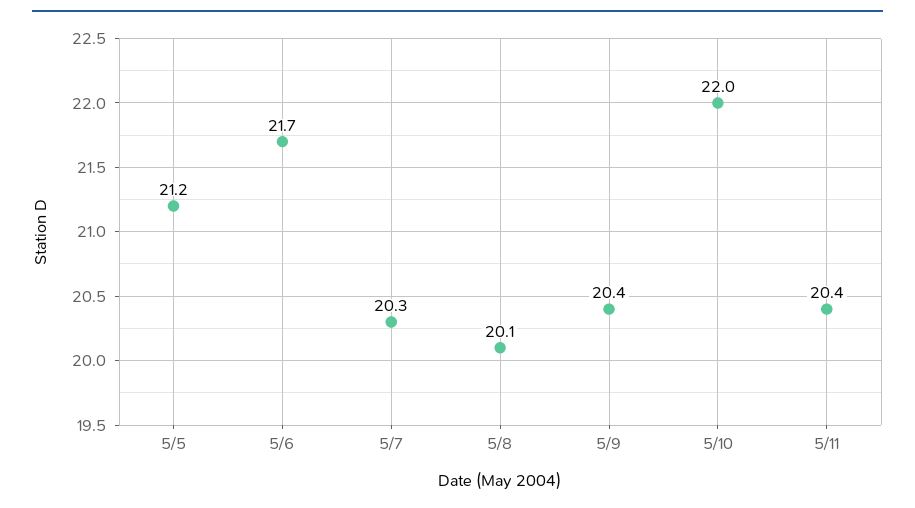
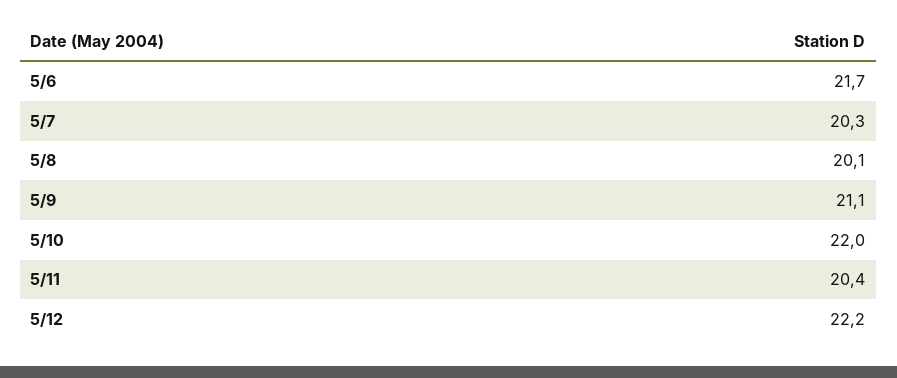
5/5: 21.2 -> none
5/9: 20.4 -> 21.1
5/12: none -> 22.2

